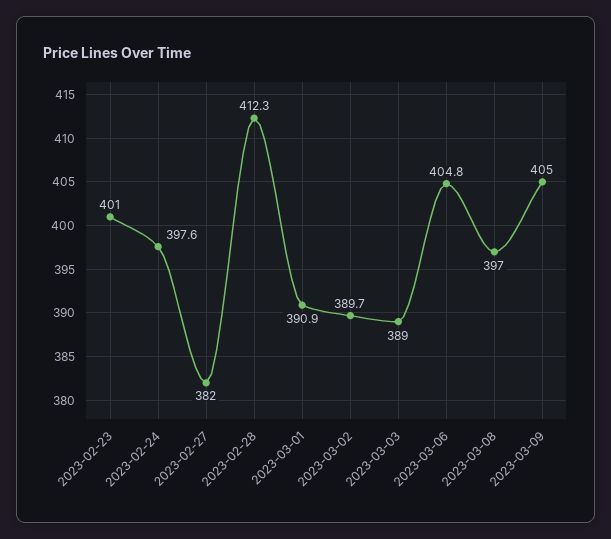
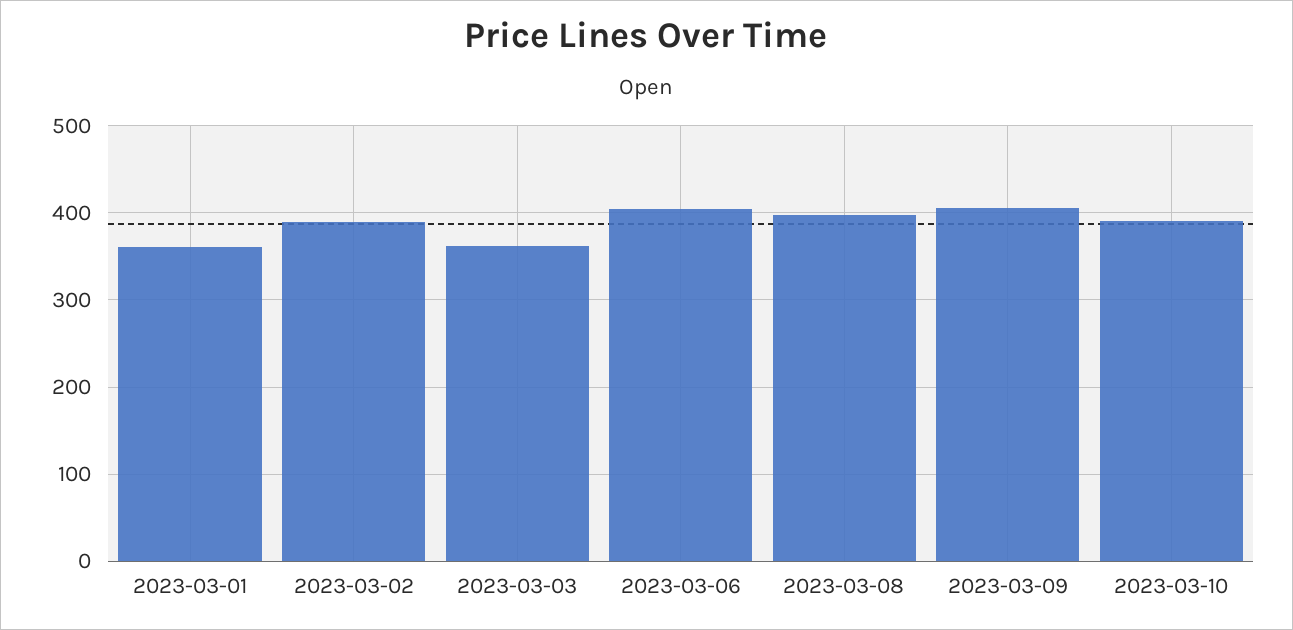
2023-02-23: 401 -> none
2023-02-24: 397.6 -> none
2023-02-27: 382 -> none
2023-02-28: 412.3 -> none
2023-03-01: 390.9 -> 360
2023-03-03: 389 -> 360
2023-03-10: none -> 390

